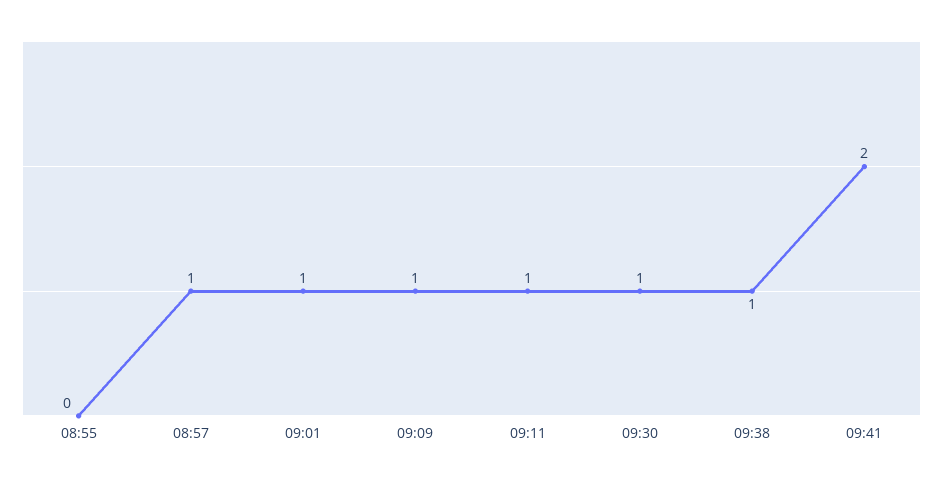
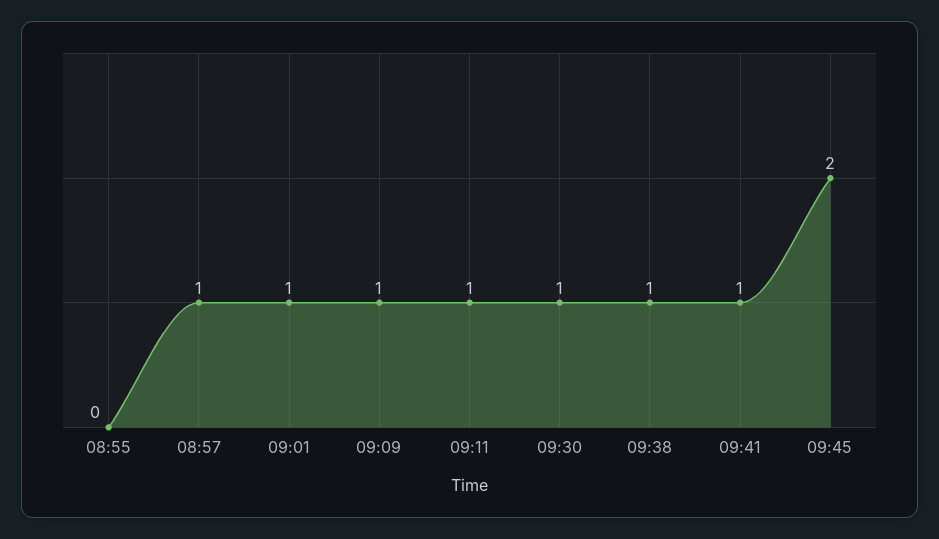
09:41: 2 -> 1
09:45: none -> 2

